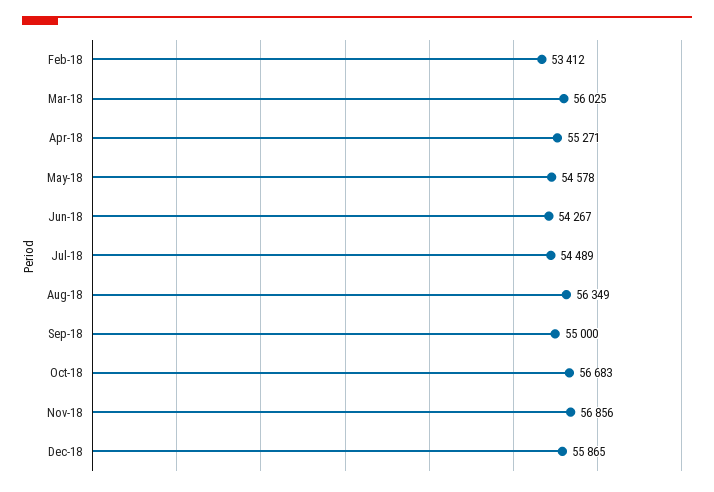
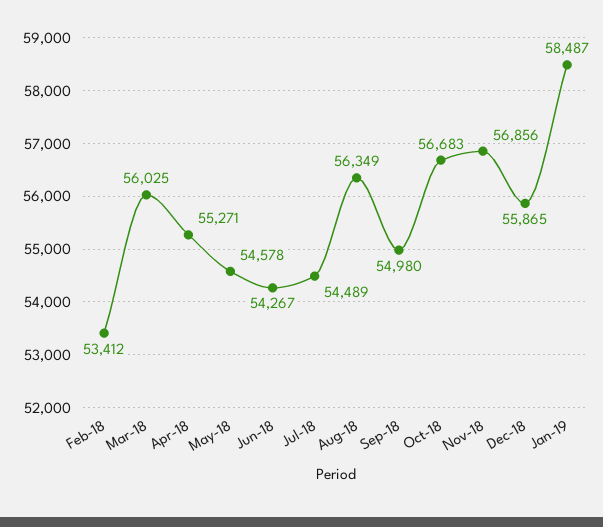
Sep-18: 55000 -> 54980
Jan-19: none -> 58487

